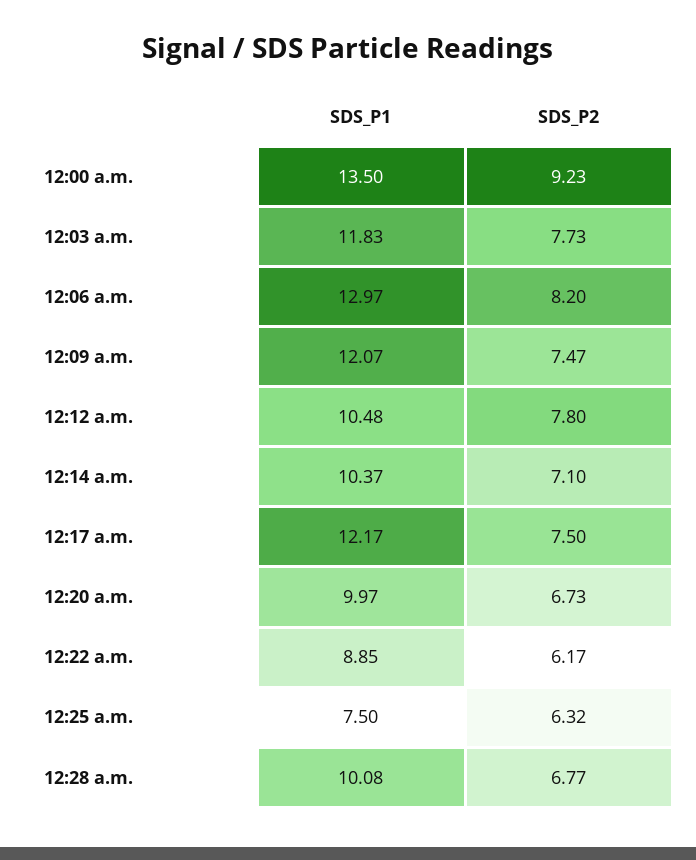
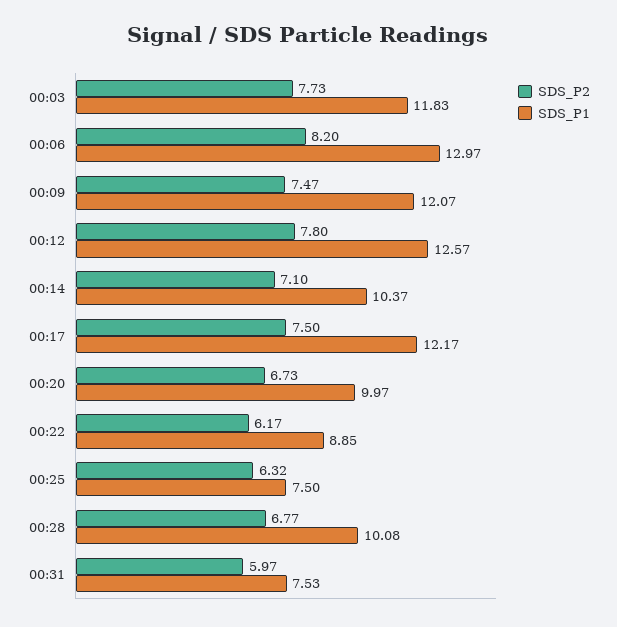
SDS_P1, 12:00 a.m.: 13.5 -> none
SDS_P2, 12:00 a.m.: 9.23 -> none
SDS_P1, 12:12 a.m.: 10.48 -> 12.57
SDS_P2, 00:31: none -> 5.97
SDS_P1, 00:31: none -> 7.53

